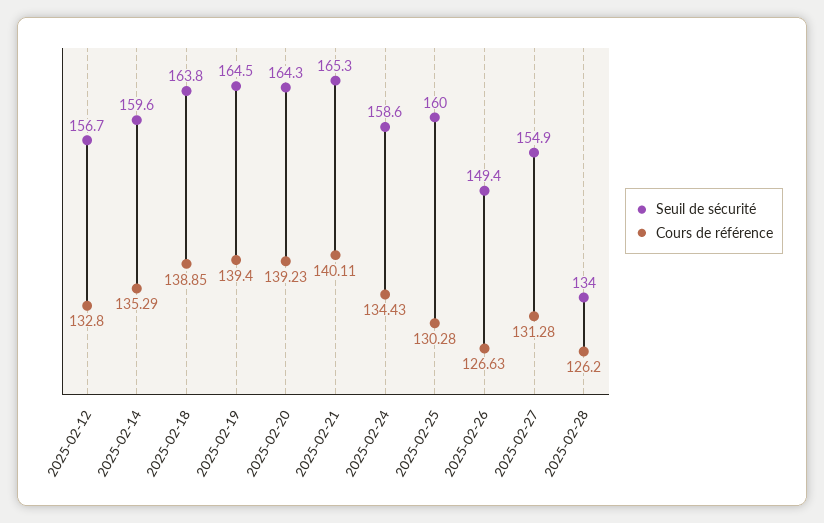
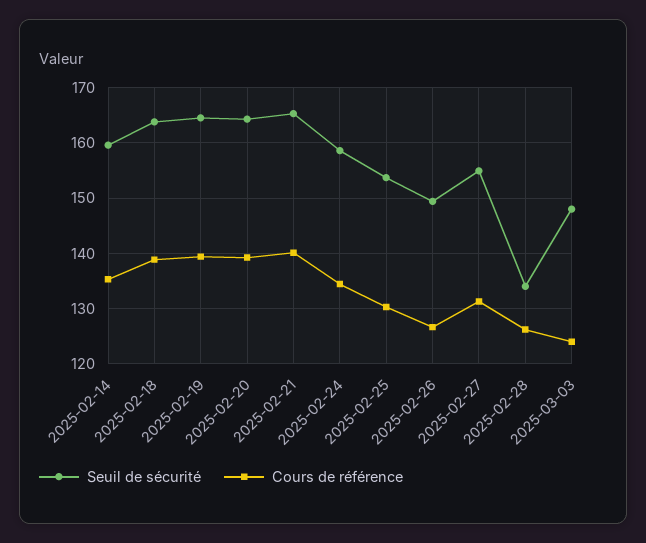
Seuil de sécurité, 2025-02-12: 156.7 -> none
Cours de référence, 2025-02-12: 132.8 -> none
Seuil de sécurité, 2025-02-25: 160 -> 154
Seuil de sécurité, 2025-03-03: none -> 148
Cours de référence, 2025-03-03: none -> 124

